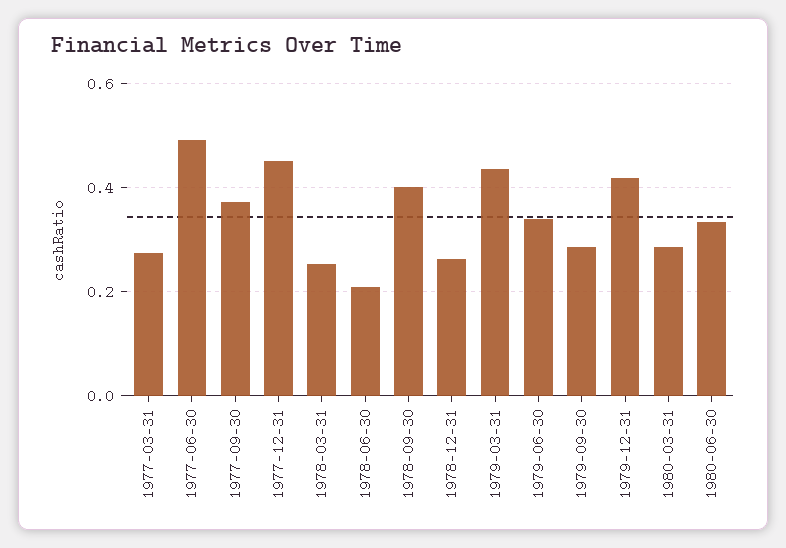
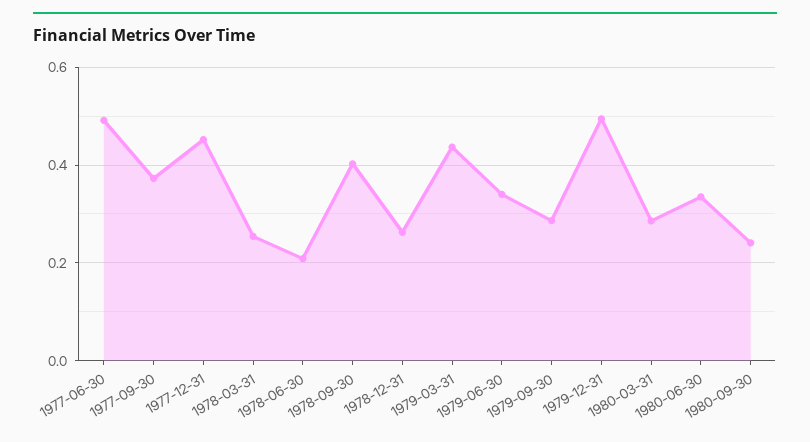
1977-03-31: 0.28 -> none
1979-12-31: 0.42 -> 0.5
1980-09-30: none -> 0.24

